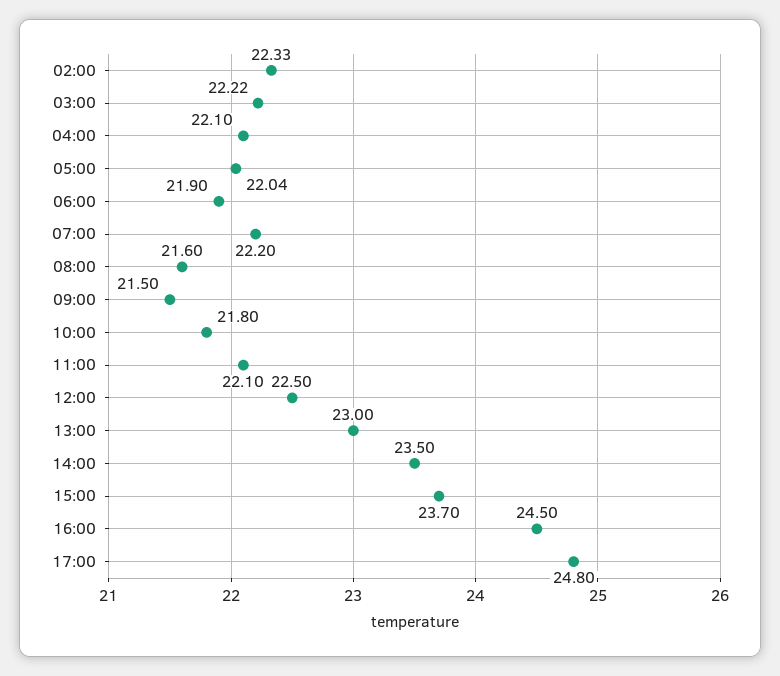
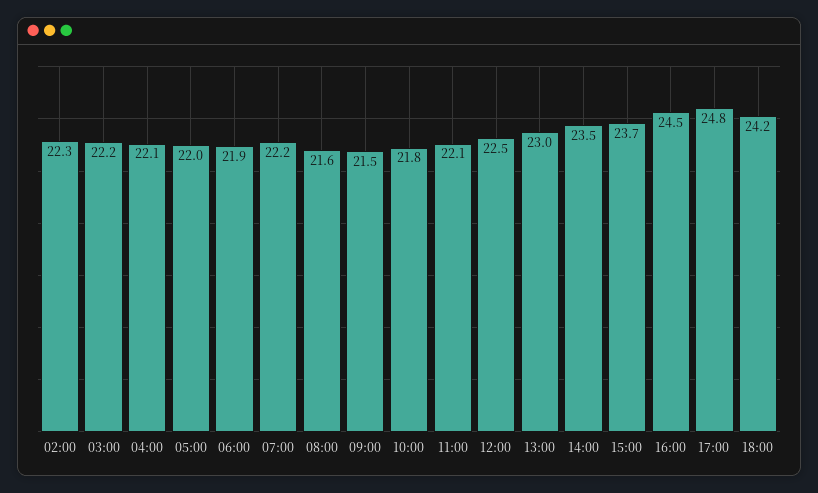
18:00: none -> 24.2

